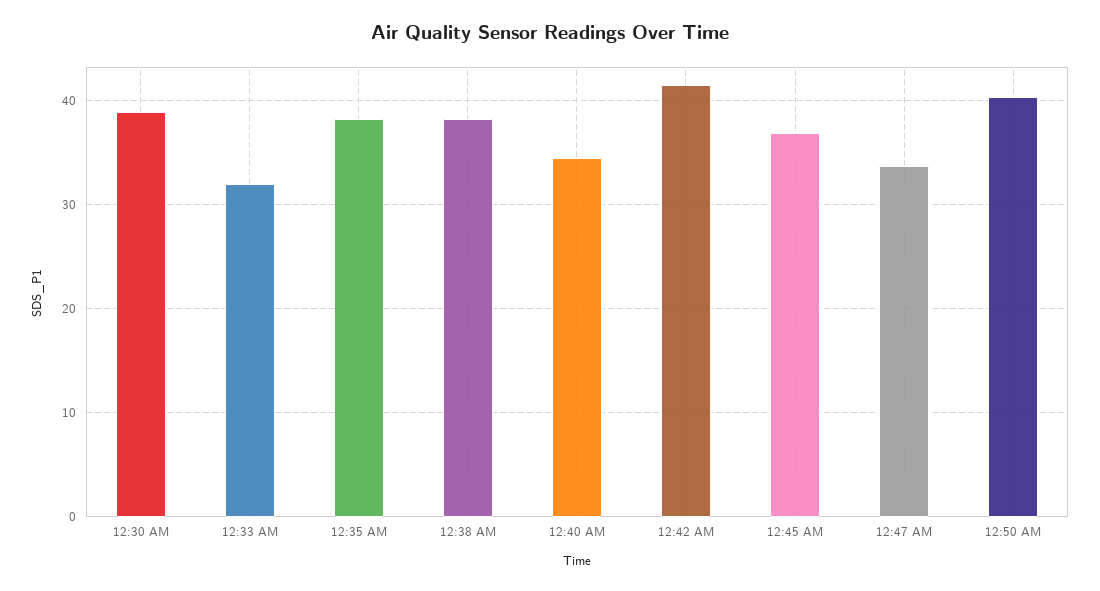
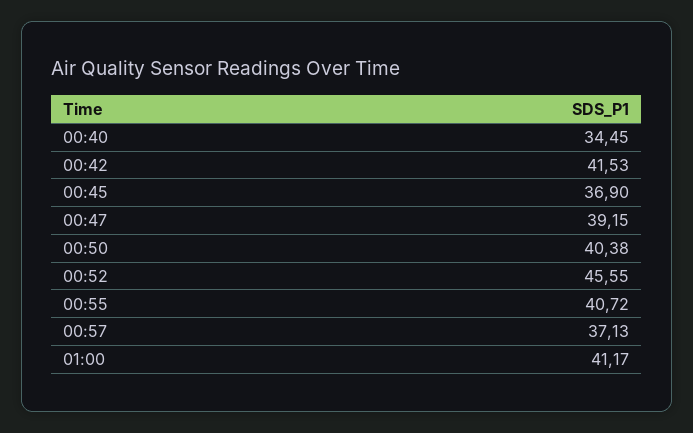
12:30 AM: 39 -> none
12:33 AM: 32 -> none
12:35 AM: 38 -> none
12:38 AM: 38 -> none
12:47 AM: 34 -> 39.15
00:52: none -> 45.55
00:55: none -> 40.72
00:57: none -> 37.13
01:00: none -> 41.17

